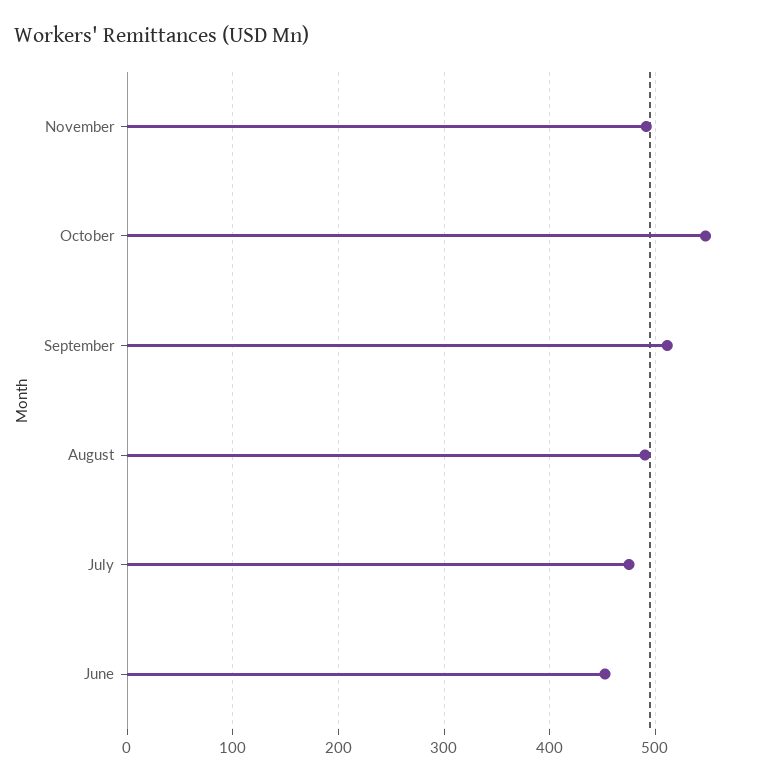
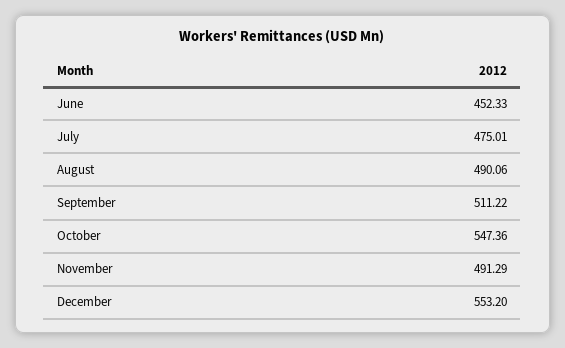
December: none -> 553.2

